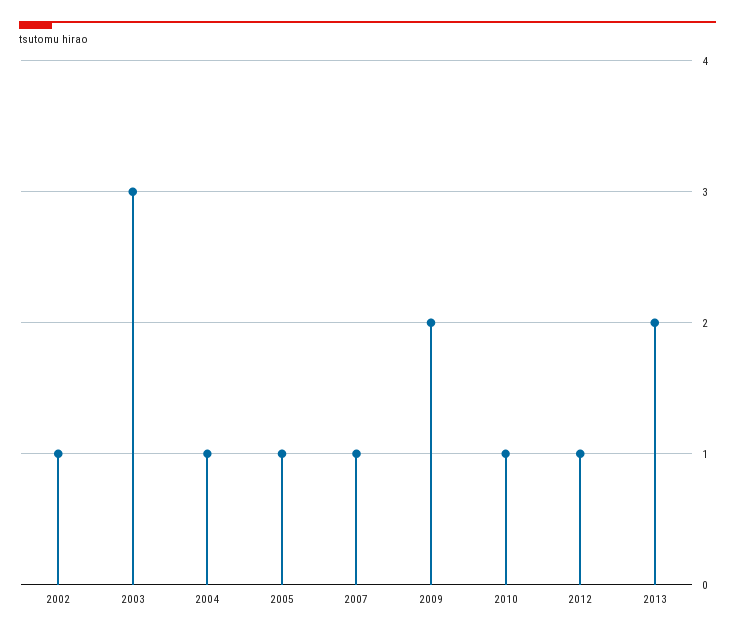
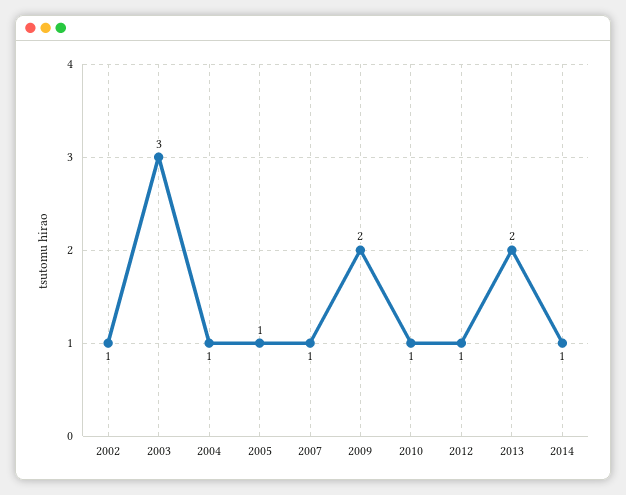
2014: none -> 1

